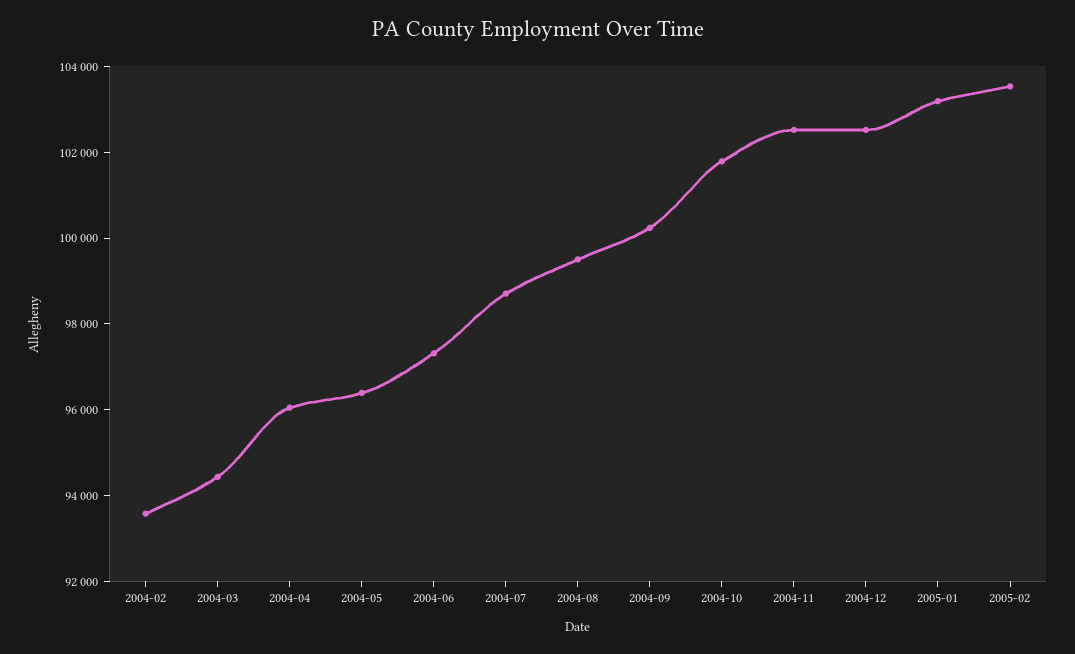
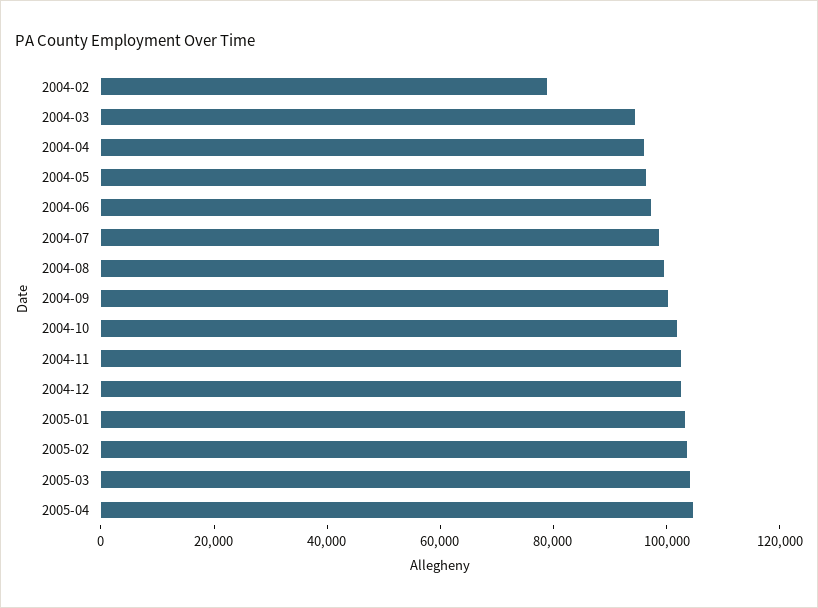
2004-02: 93500 -> 80000
2005-03: none -> 105000
2005-04: none -> 105000

